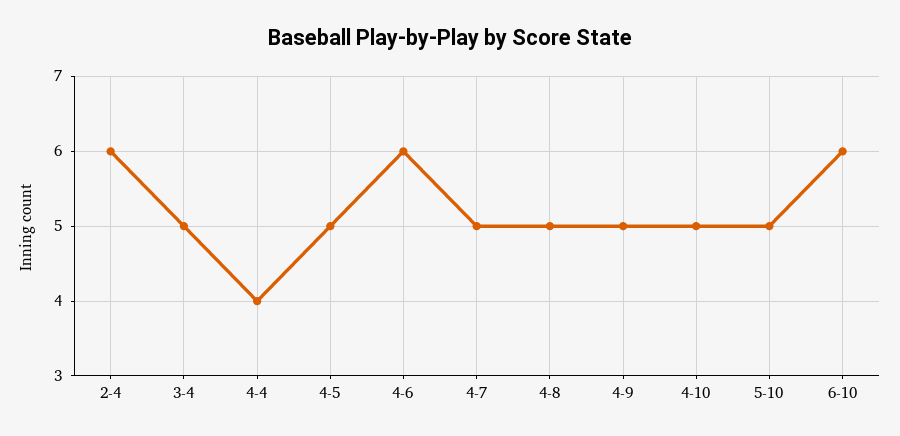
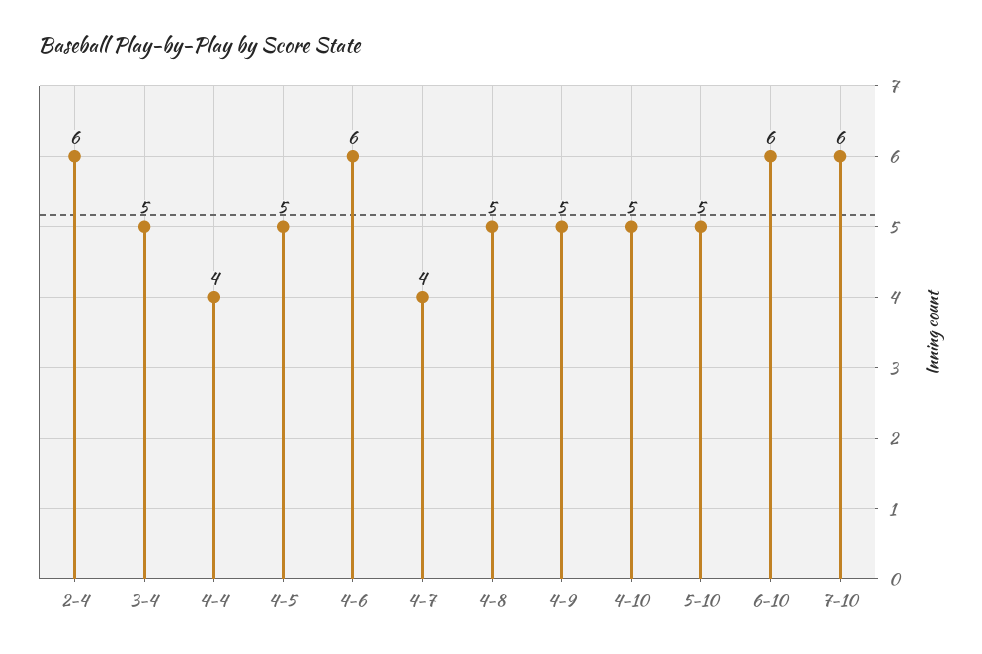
4-7: 5 -> 4
7-10: none -> 6

